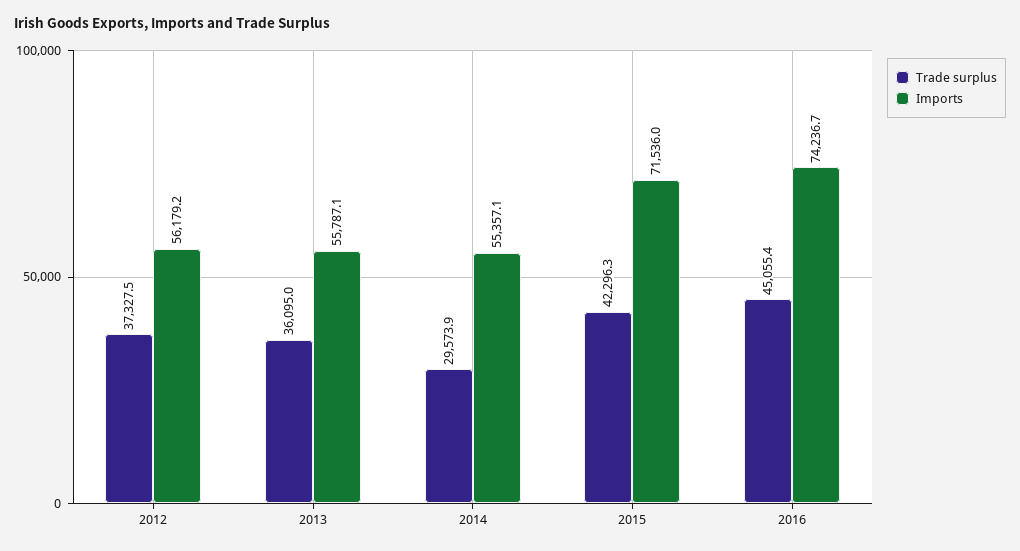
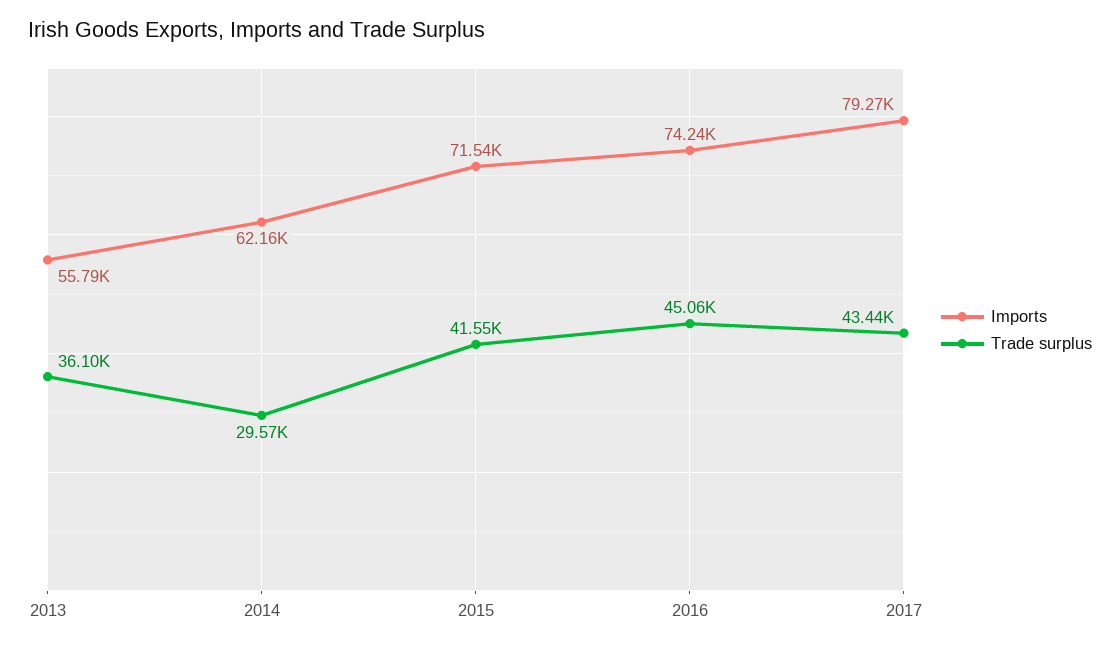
Trade surplus, 2012: 37327.5 -> none
Imports, 2012: 56179.2 -> none
Imports, 2014: 55357.1 -> 62160
Trade surplus, 2015: 42296.3 -> 41550
Imports, 2017: none -> 79270
Trade surplus, 2017: none -> 43440

